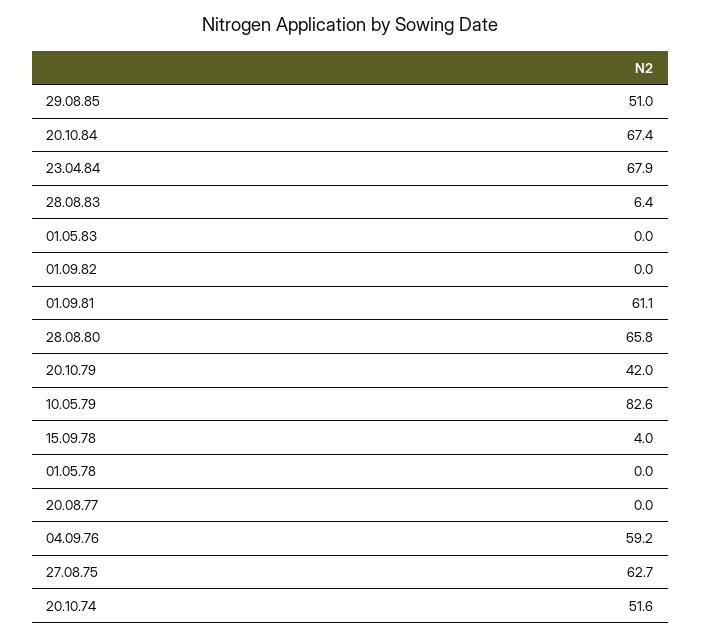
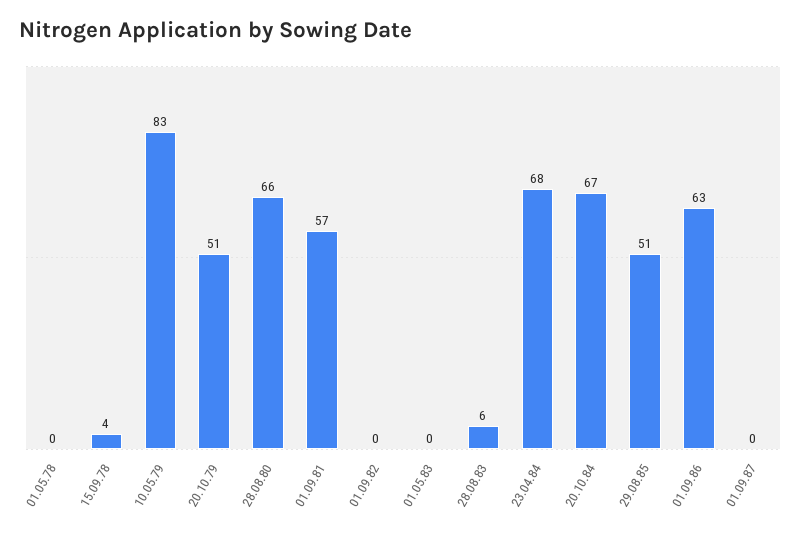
01.09.81: 61.1 -> 57
20.10.79: 42 -> 51
20.08.77: 0 -> none
04.09.76: 59.2 -> none
27.08.75: 62.7 -> none
20.10.74: 51.6 -> none
01.09.86: none -> 63
01.09.87: none -> 0

